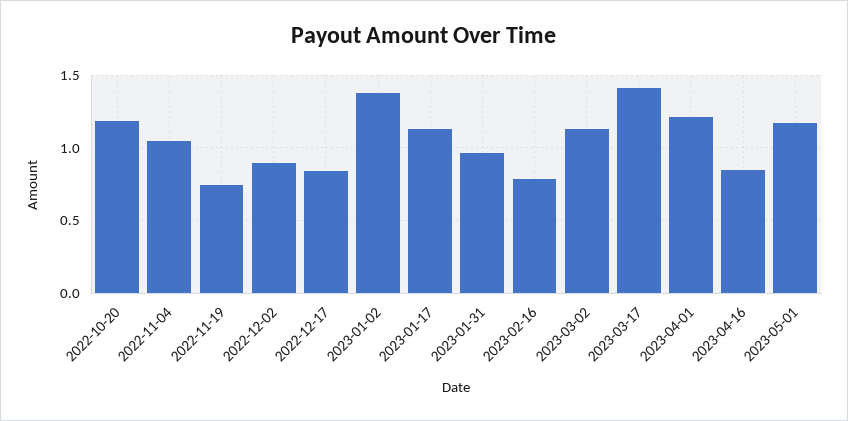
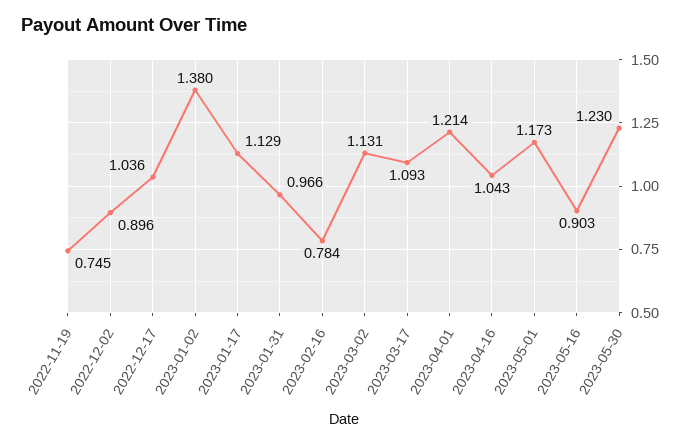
2022-10-20: 1.2 -> none
2022-11-04: 1.05 -> none
2022-12-17: 0.85 -> 1.036
2023-03-17: 1.4 -> 1.093
2023-04-16: 0.85 -> 1.043
2023-05-16: none -> 0.903
2023-05-30: none -> 1.23

